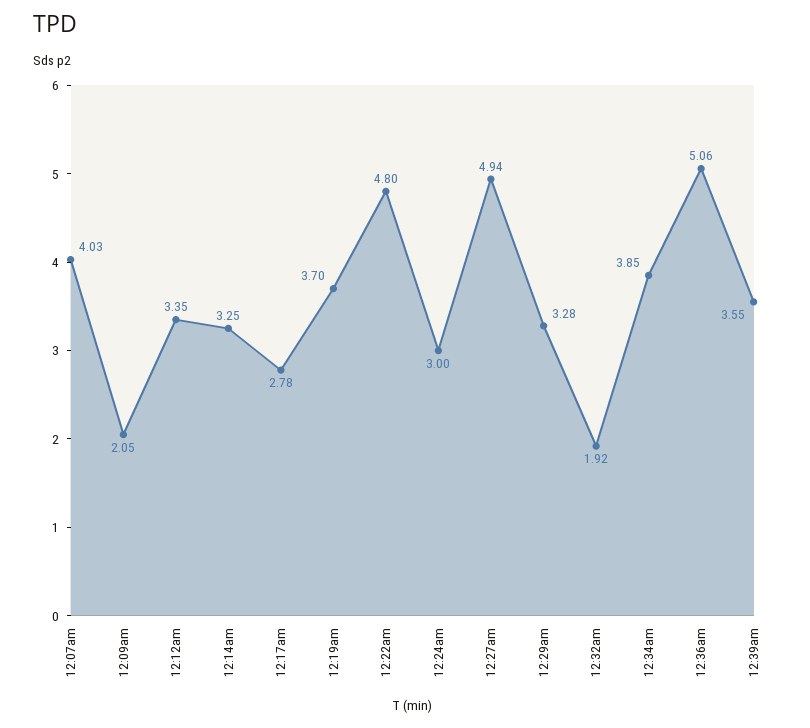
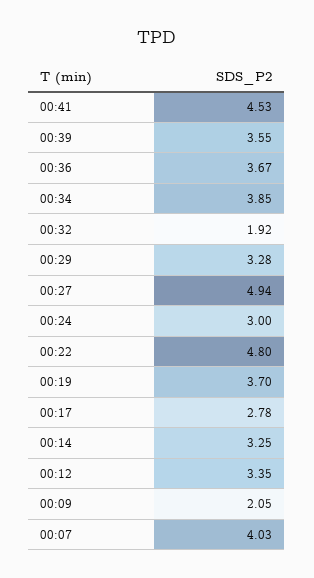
12:36am: 5.06 -> 3.67
00:41: none -> 4.53

